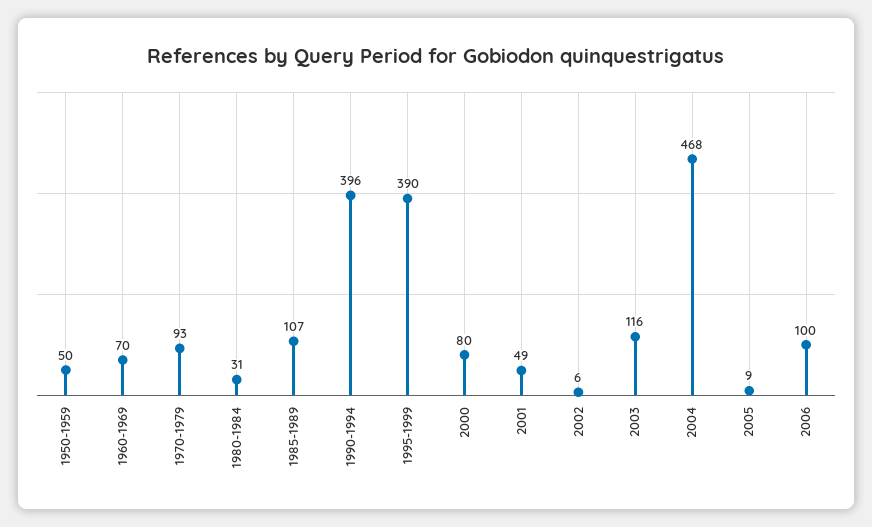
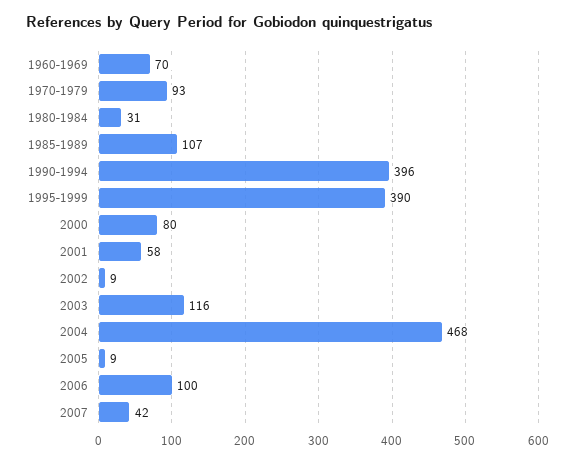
1950-1959: 50 -> none
2001: 49 -> 58
2002: 6 -> 9
2007: none -> 42

